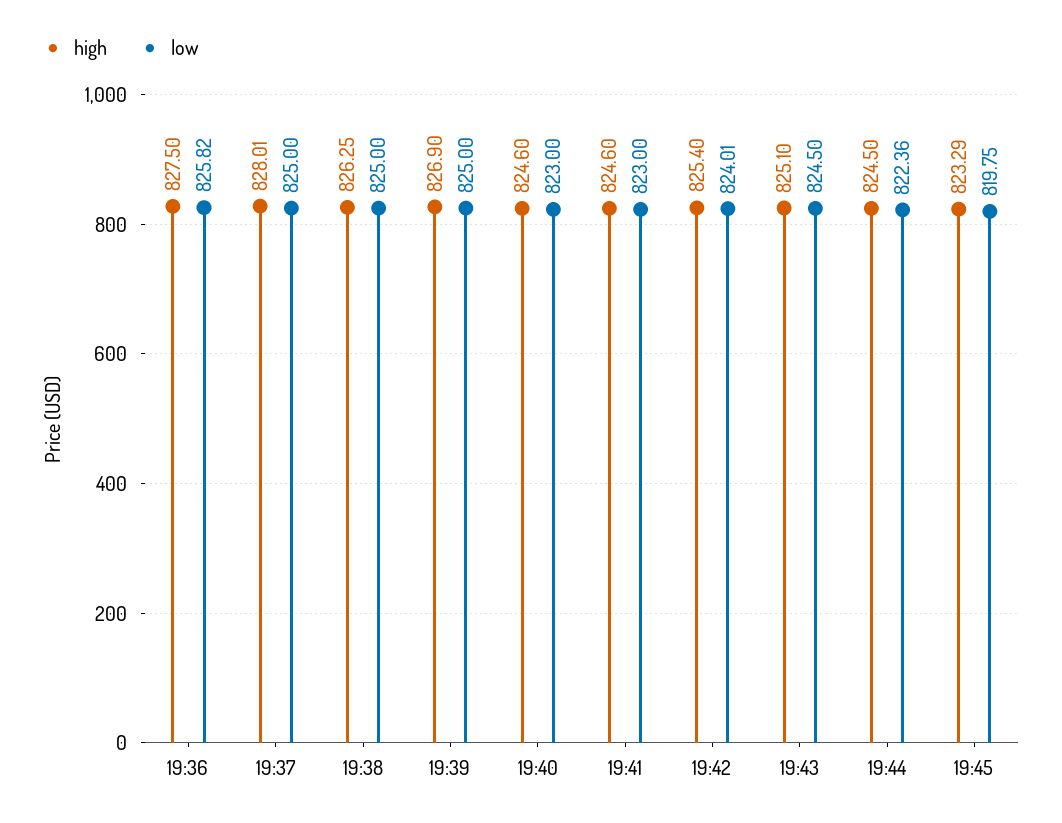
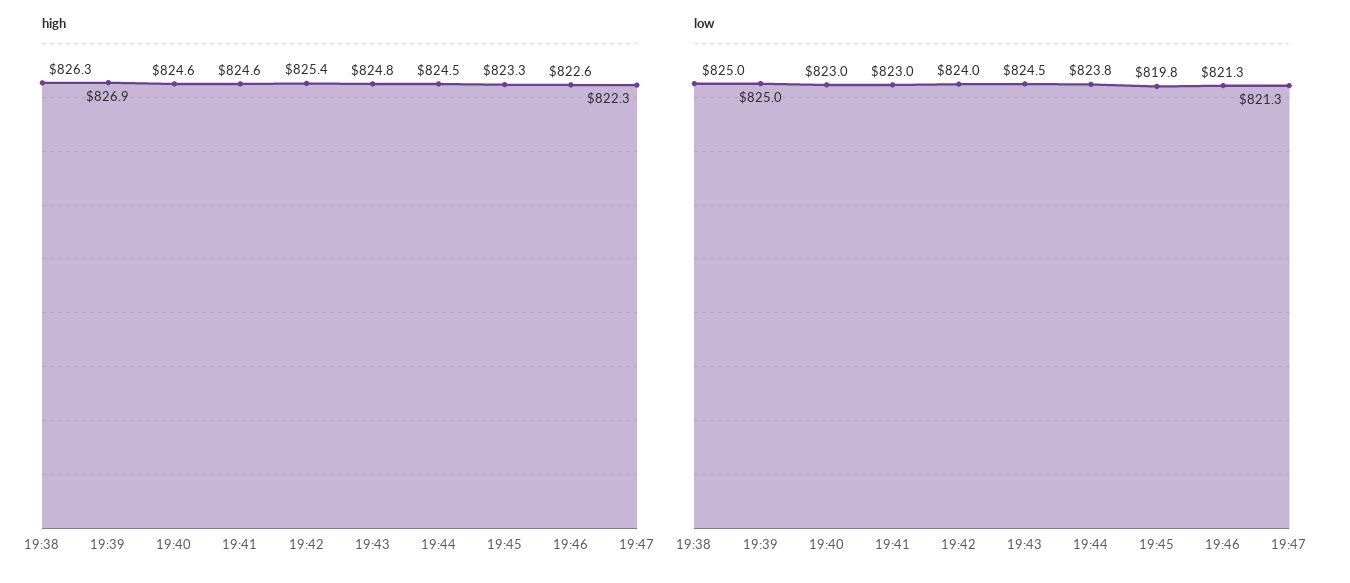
high, 19:36: 827.5 -> none
low, 19:36: 825.82 -> none
high, 19:37: 828.01 -> none
low, 19:37: 825 -> none
high, 19:43: 825.1 -> 824.8
low, 19:44: 822.36 -> 823.8
high, 19:46: none -> 822.6
high, 19:47: none -> 822.3
low, 19:46: none -> 821.3
low, 19:47: none -> 821.3

